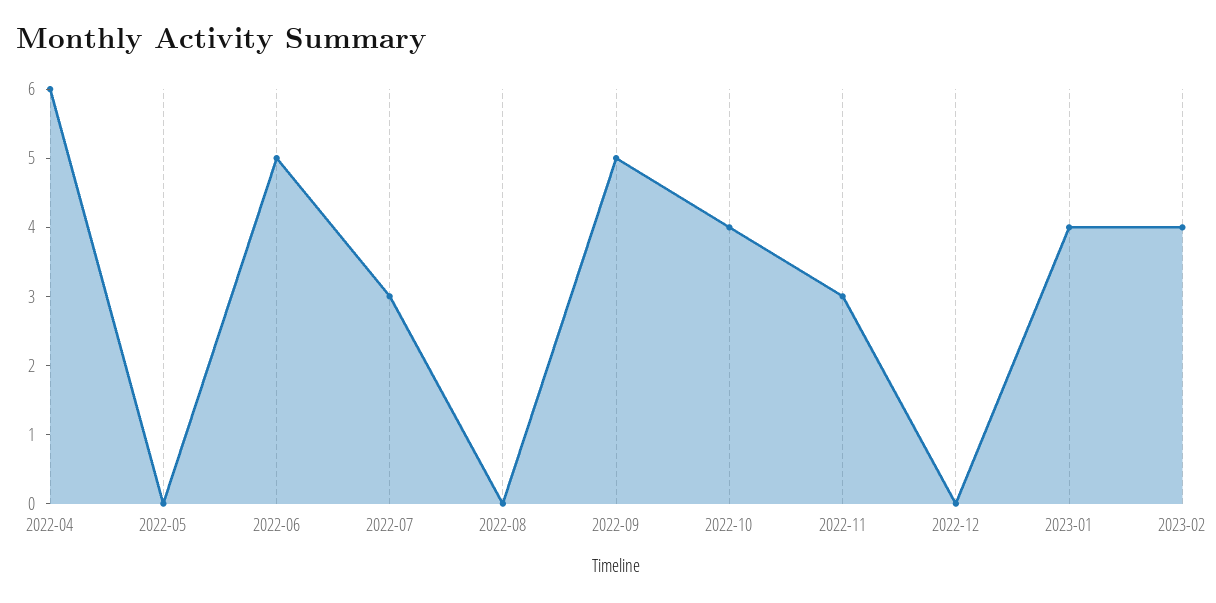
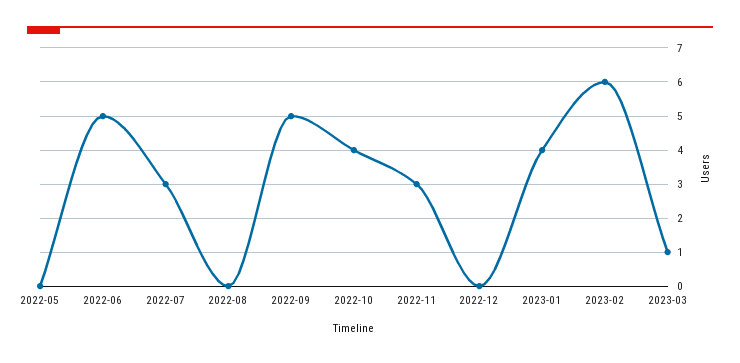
2022-04: 6 -> none
2023-02: 4 -> 6
2023-03: none -> 1

